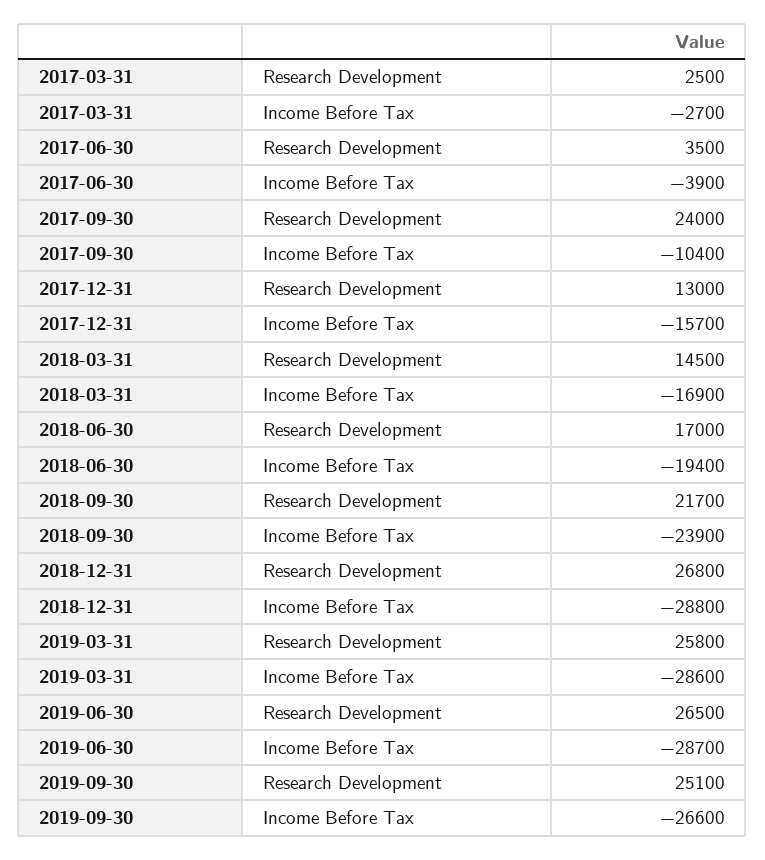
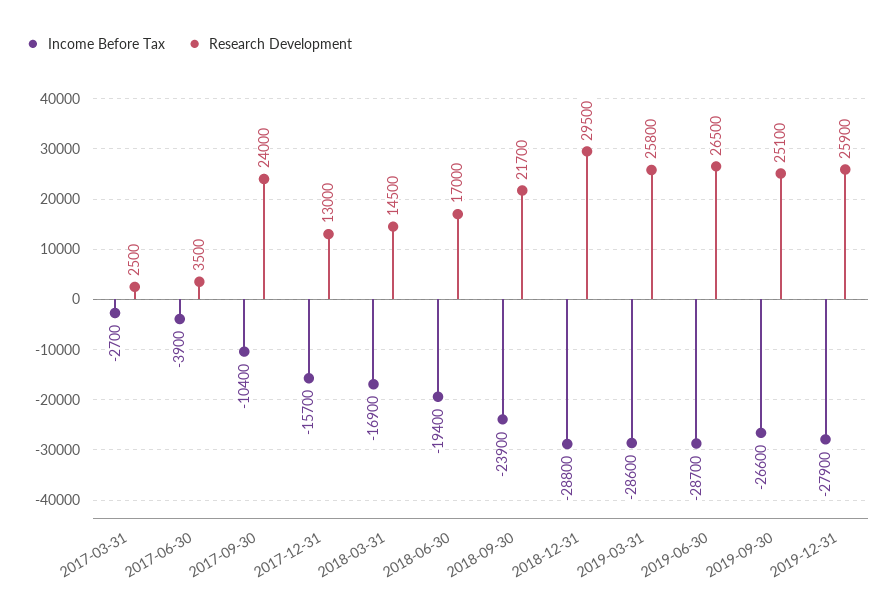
Research Development, 2018-12-31: 26800 -> 29500
Income Before Tax, 2019-12-31: none -> -27900
Research Development, 2019-12-31: none -> 25900

